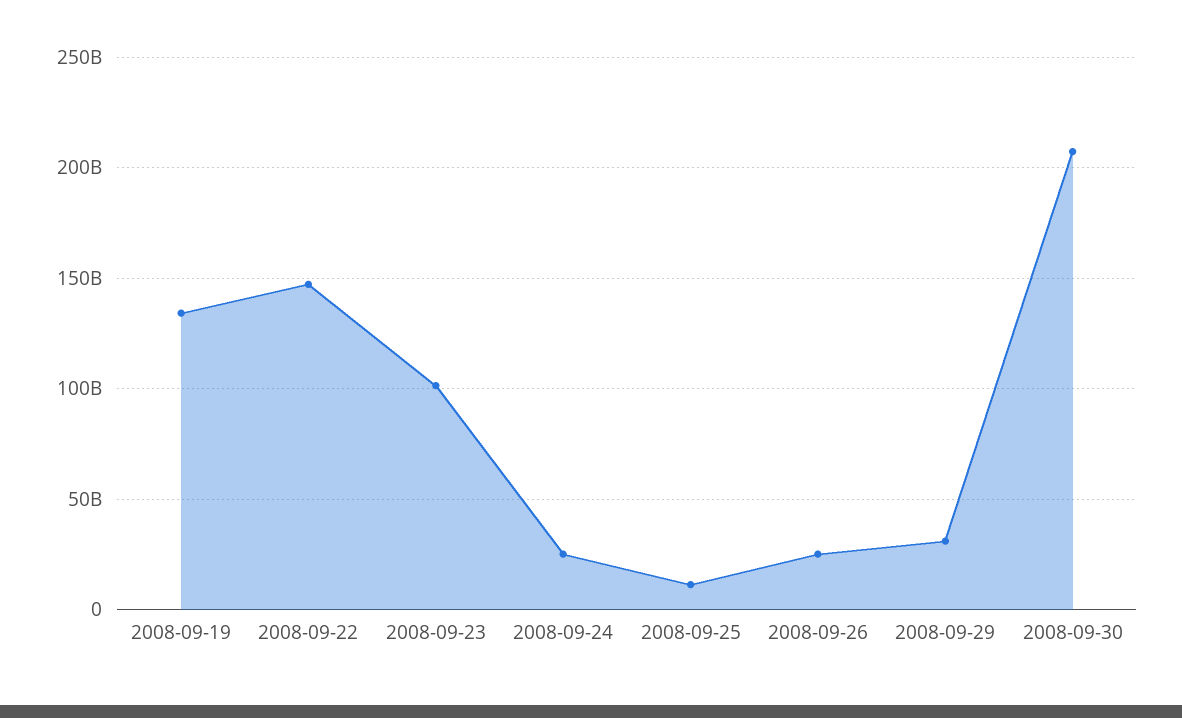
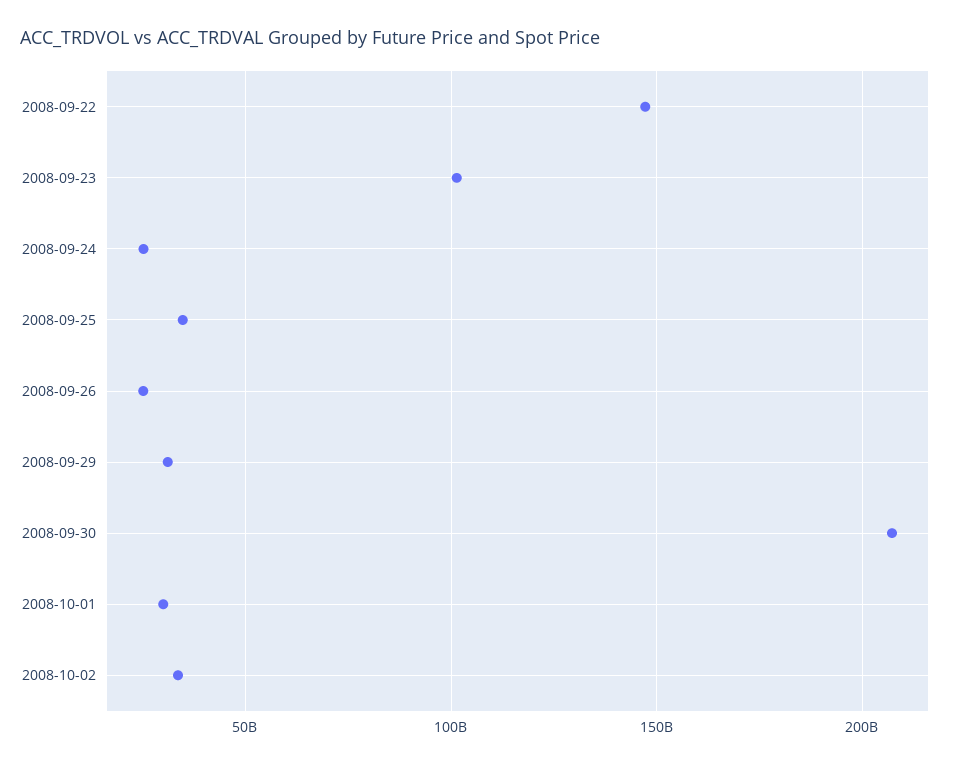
2008-09-19: 135000000000 -> none
2008-09-25: 10000000000 -> 35000000000
2008-10-01: none -> 30000000000
2008-10-02: none -> 35000000000

